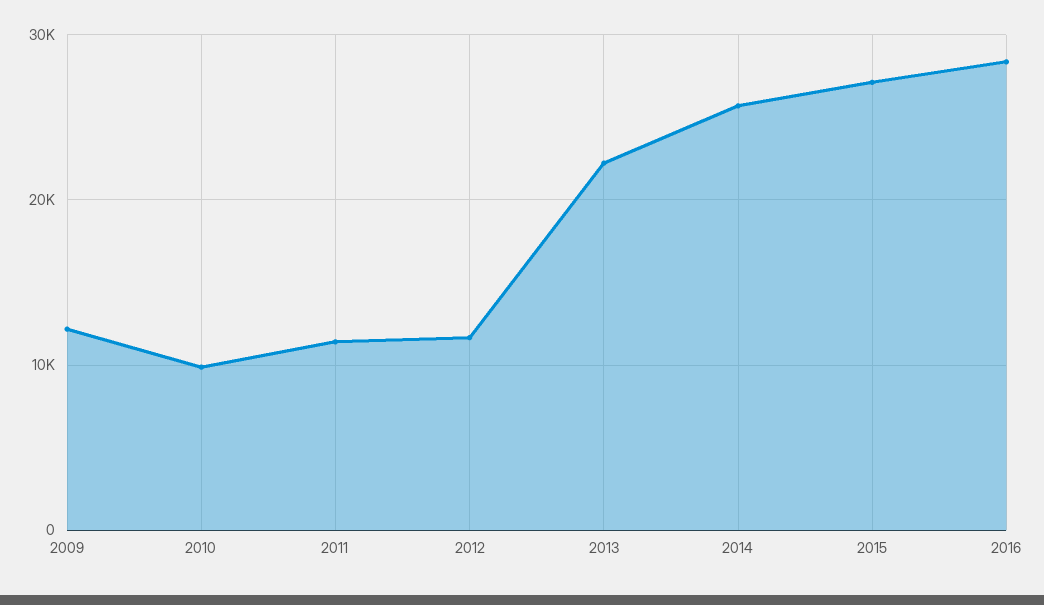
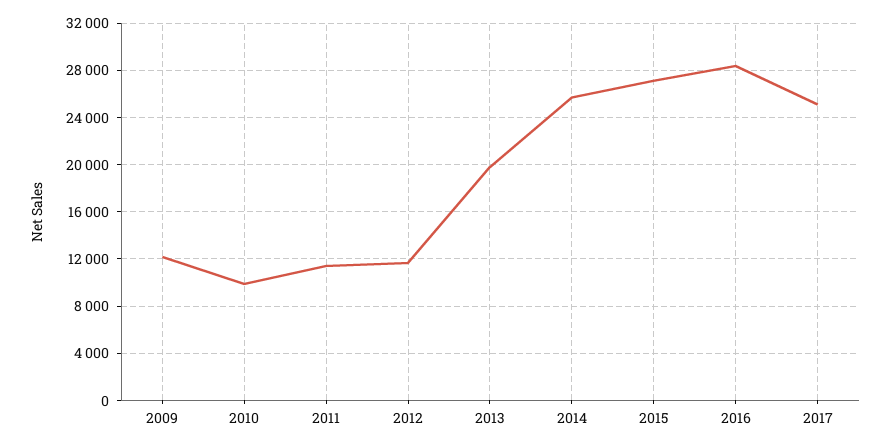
2013: 22000 -> 20000
2017: none -> 25000

